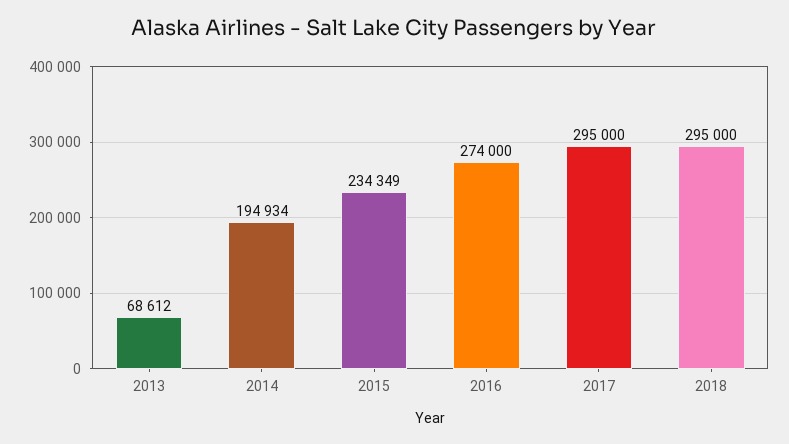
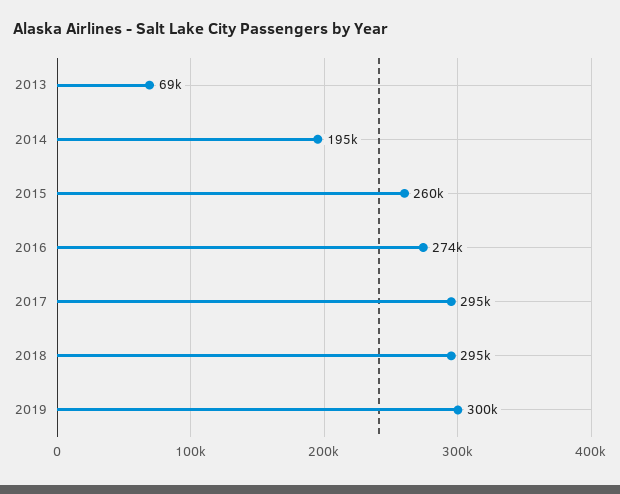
2015: 234349 -> 260000
2019: none -> 300000

